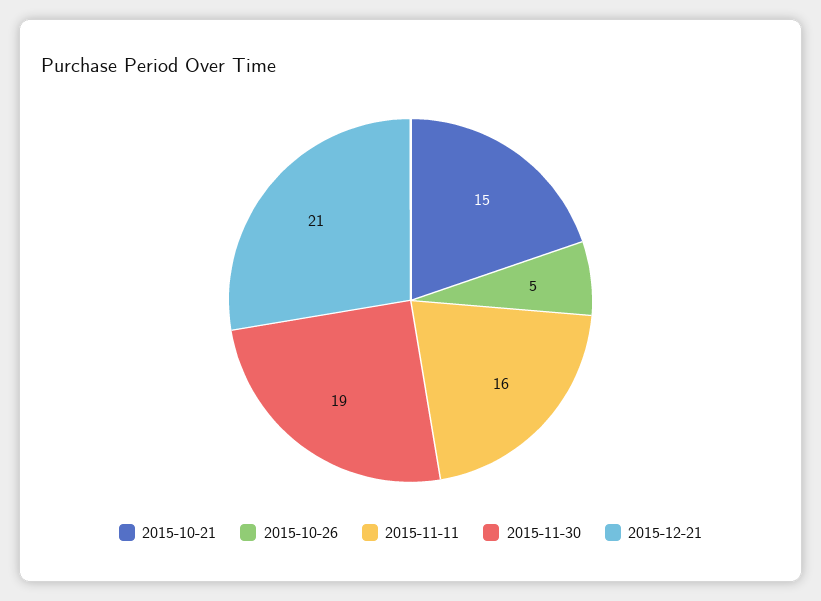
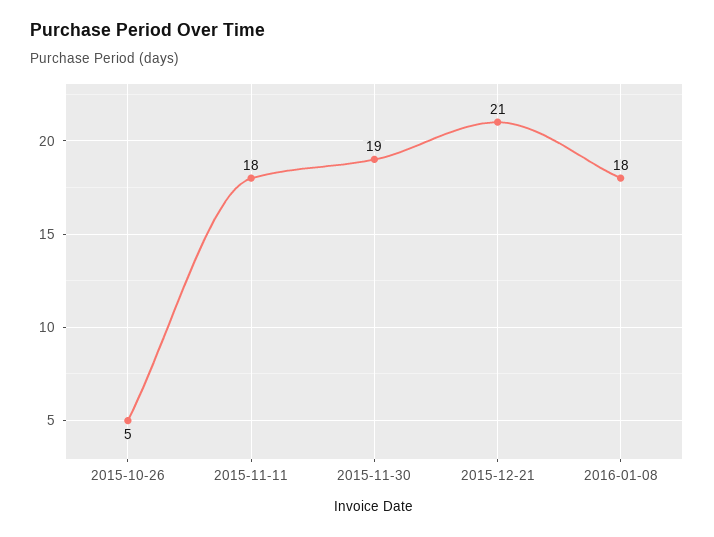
2015-10-21: 15 -> none
2015-11-11: 16 -> 18
2016-01-08: none -> 18

